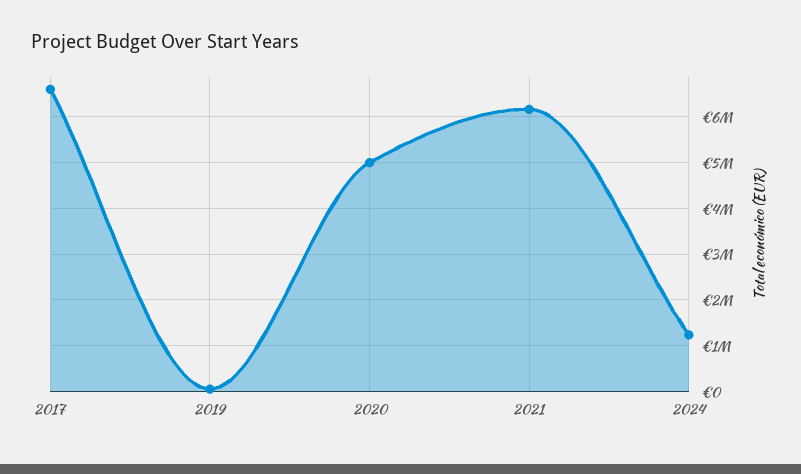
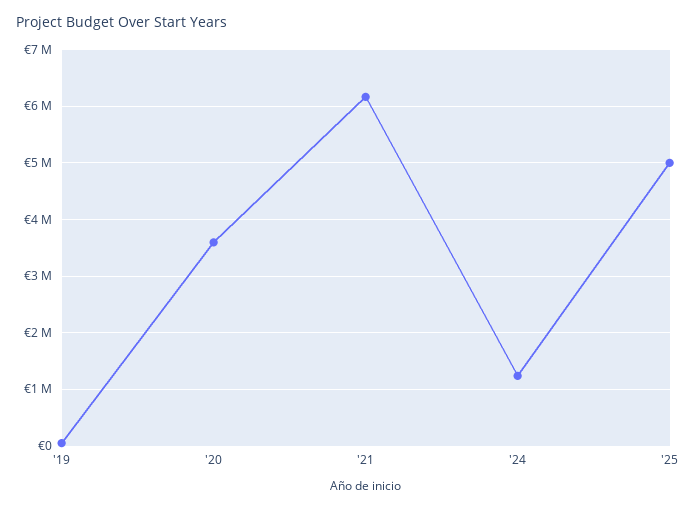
2017: 6600000 -> none
2020: 5000000 -> 3600000
'25: none -> 5000000

